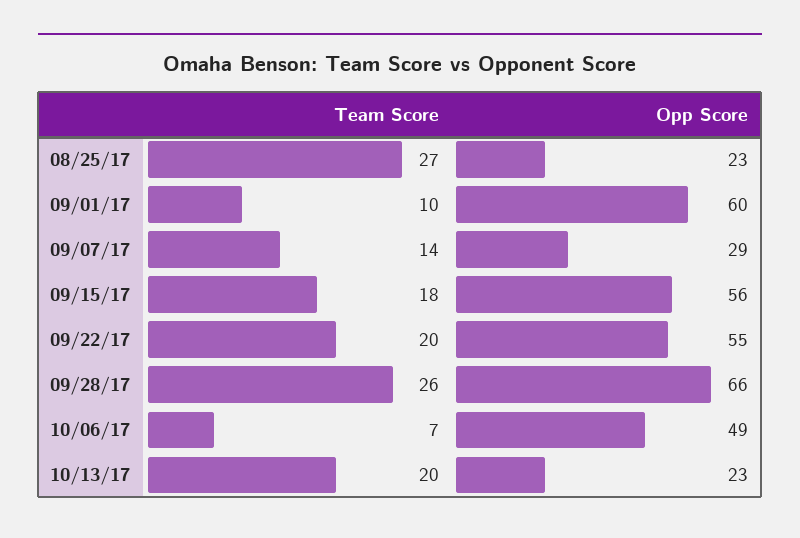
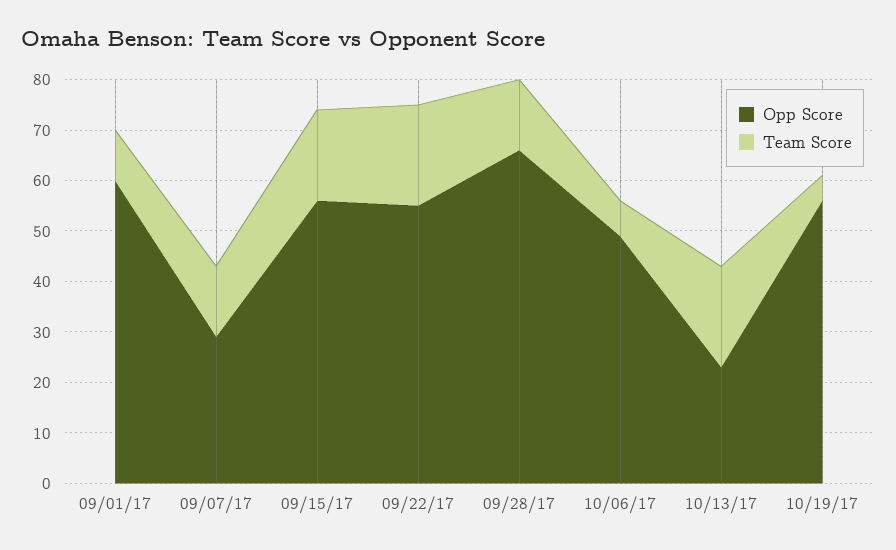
Team Score, 08/25/17: 27 -> none
Opp Score, 08/25/17: 23 -> none
Team Score, 09/28/17: 26 -> 15
Opp Score, 10/19/17: none -> 55
Team Score, 10/19/17: none -> 5

